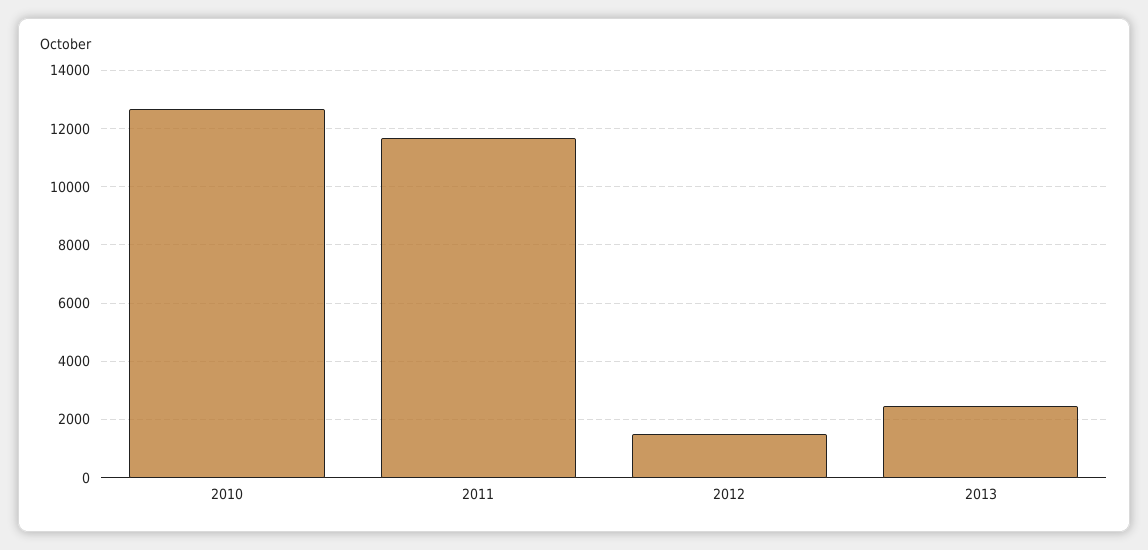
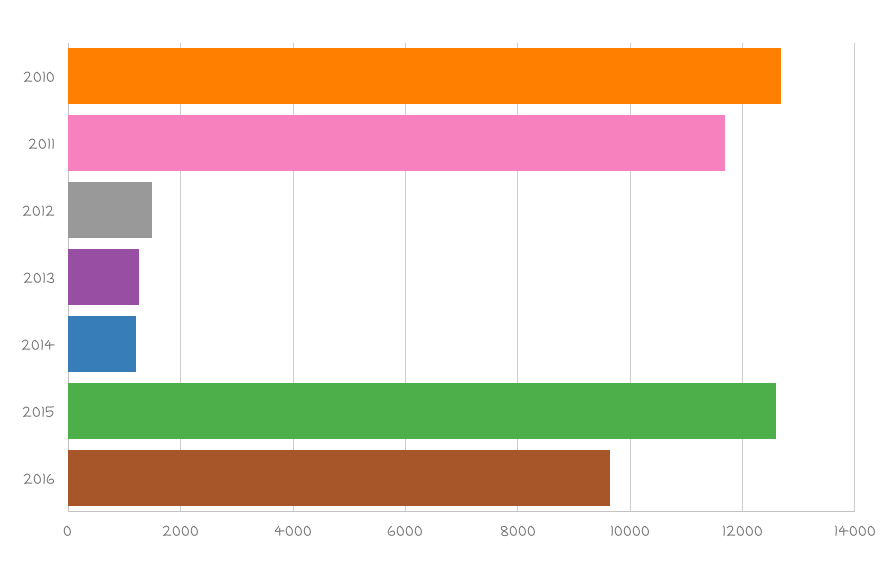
2013: 2500 -> 1200
2014: none -> 1200
2015: none -> 12600
2016: none -> 9600

